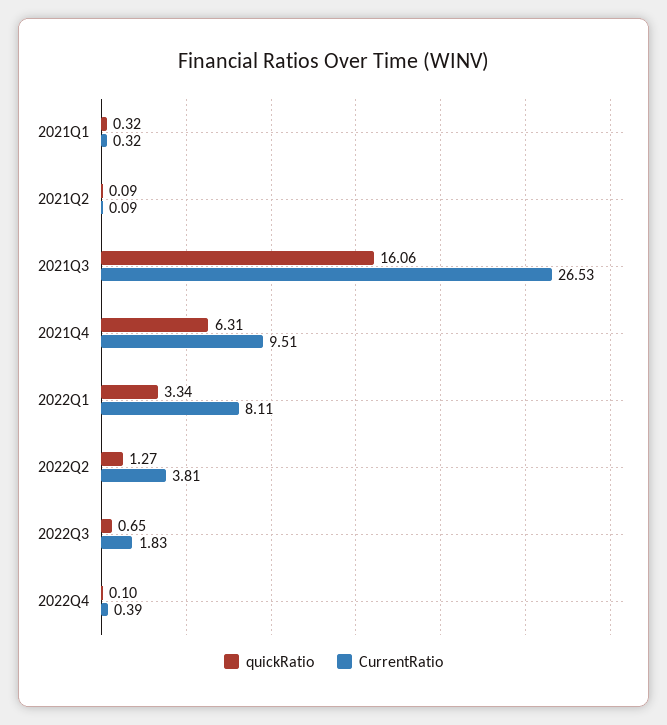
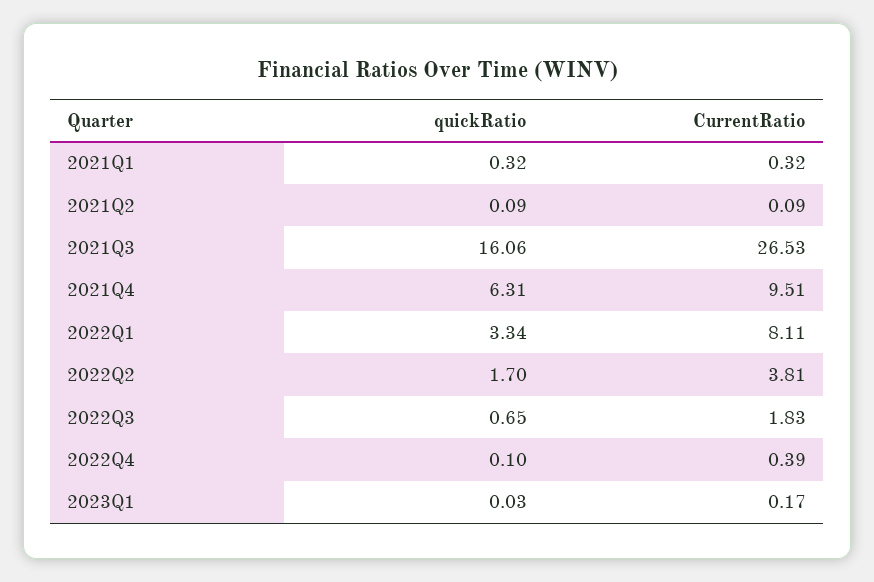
quickRatio, 2022Q2: 1.27 -> 1.7
quickRatio, 2023Q1: none -> 0.03
CurrentRatio, 2023Q1: none -> 0.17

